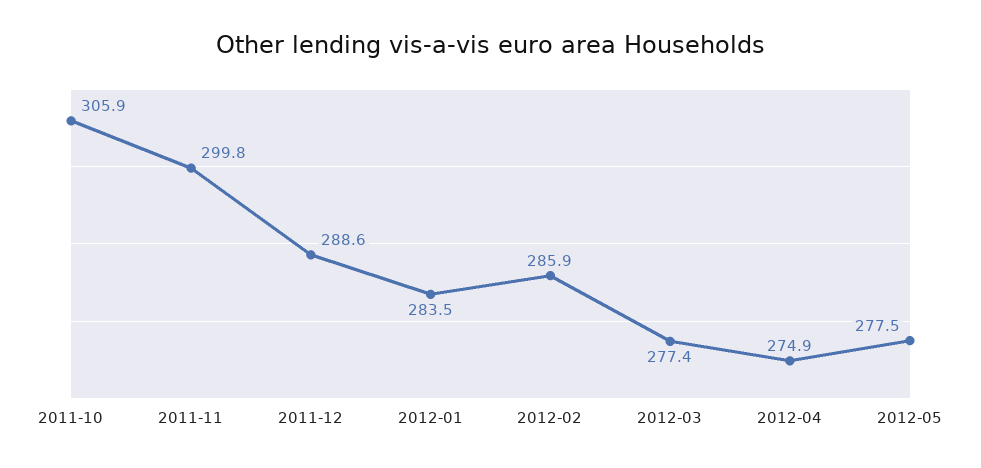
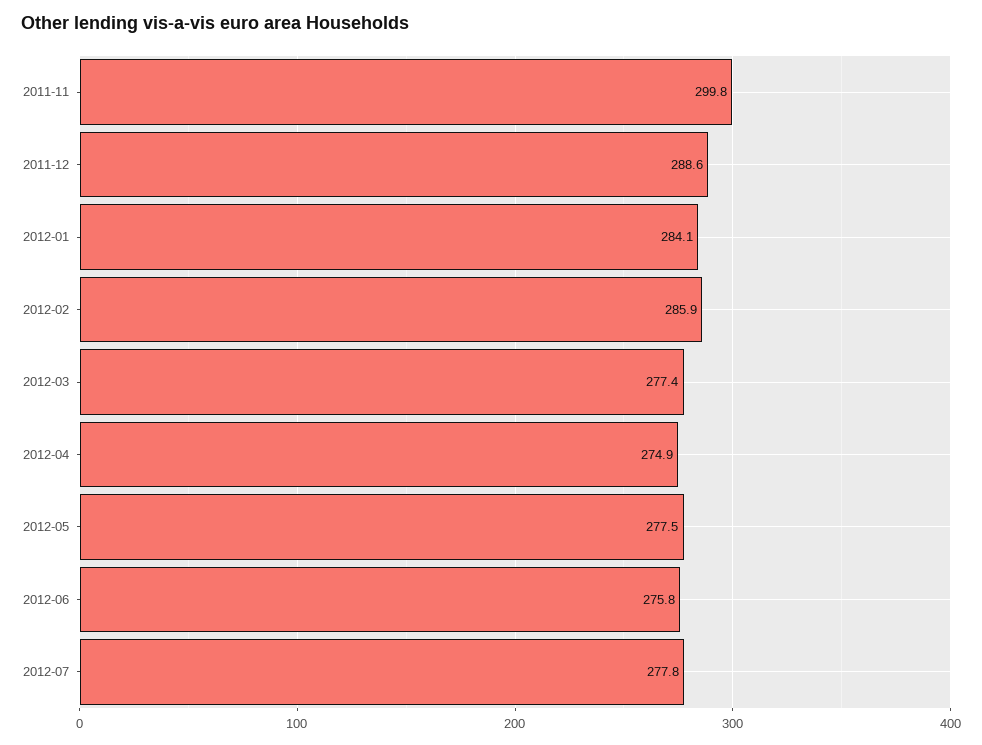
2011-10: 305.9 -> none
2012-01: 283.5 -> 284.1
2012-06: none -> 275.8
2012-07: none -> 277.8

